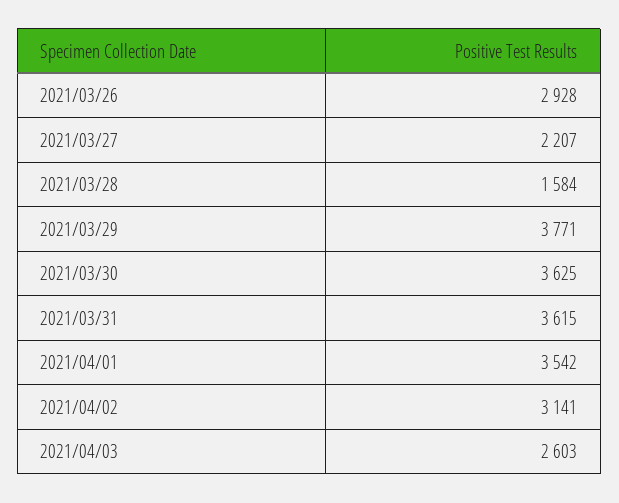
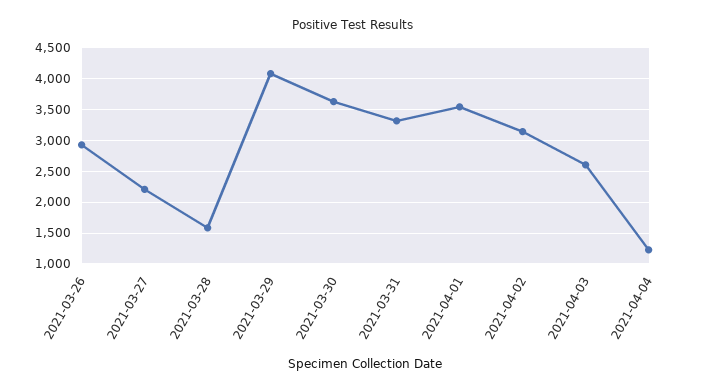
2021/03/29: 3771 -> 4100
2021/03/31: 3615 -> 3300
2021-04-04: none -> 1200

